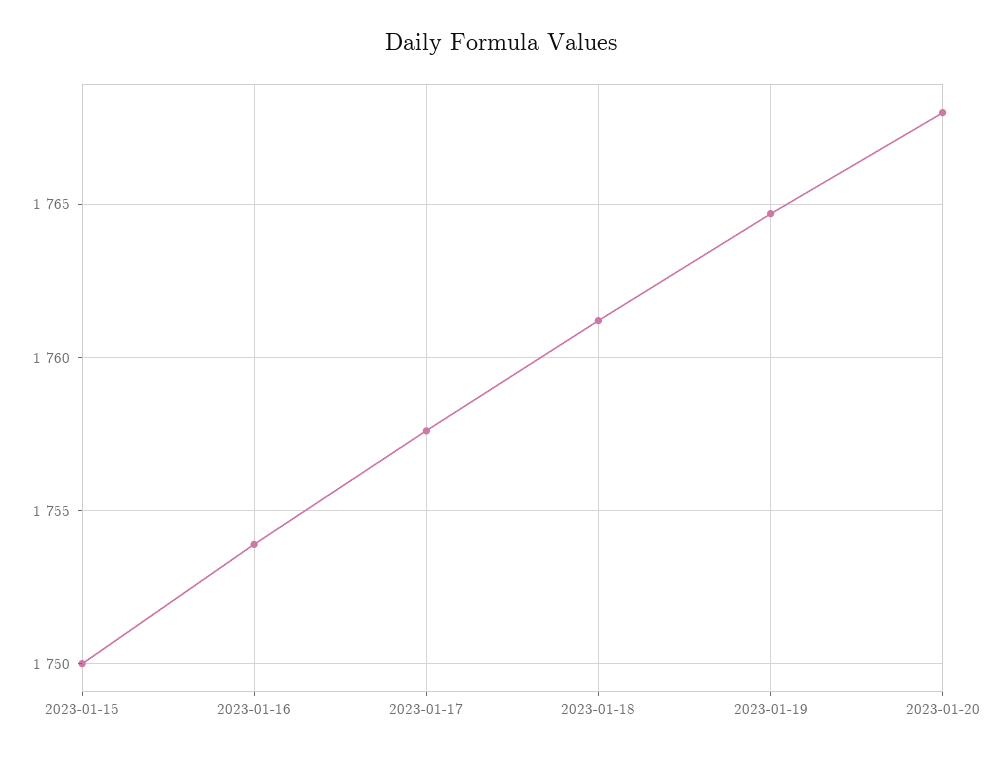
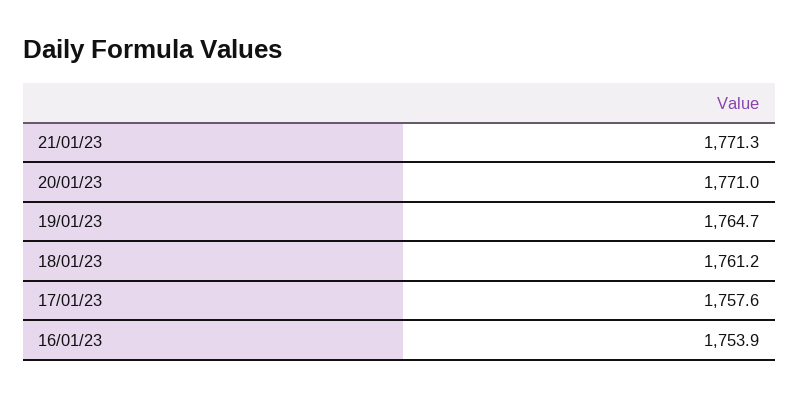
2023-01-15: 1750 -> none
2023-01-20: 1768 -> 1771
21/01/23: none -> 1771.3

